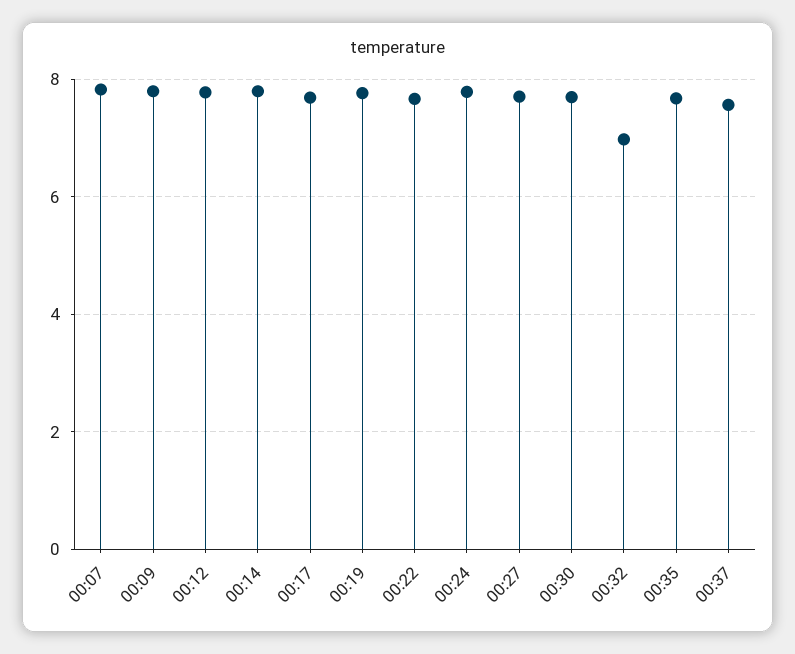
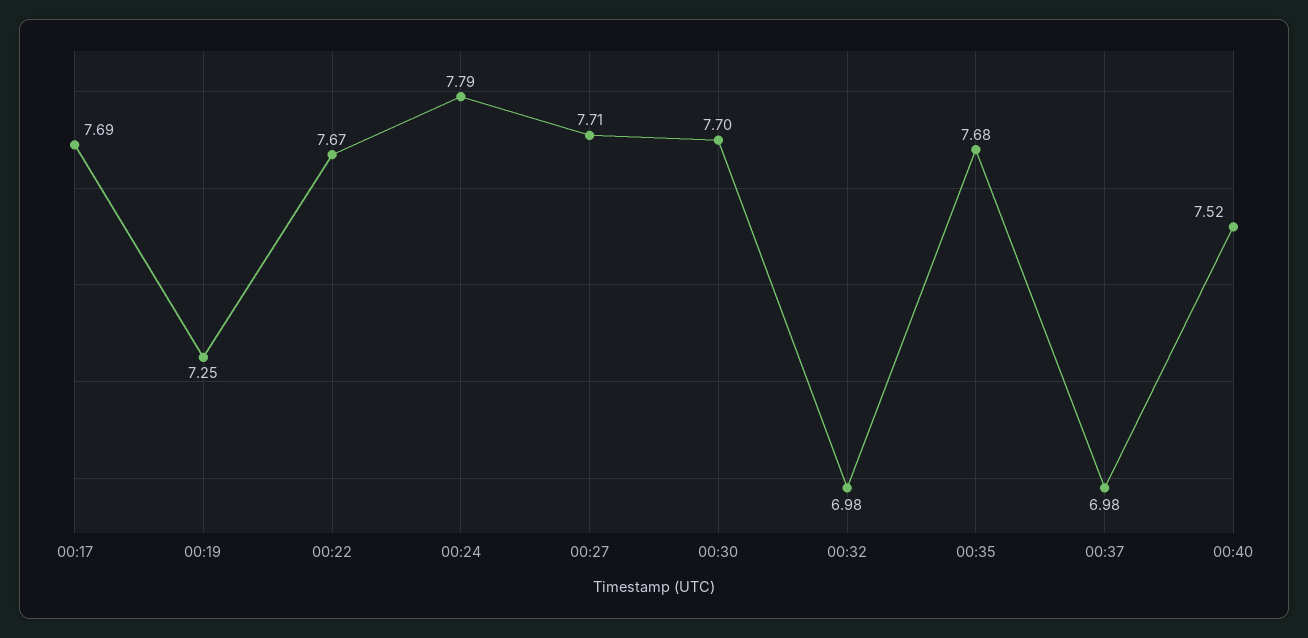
00:07: 7.8 -> none
00:09: 7.8 -> none
00:12: 7.8 -> none
00:14: 7.8 -> none
00:19: 7.8 -> 7.25
00:37: 7.6 -> 6.98
00:40: none -> 7.52

